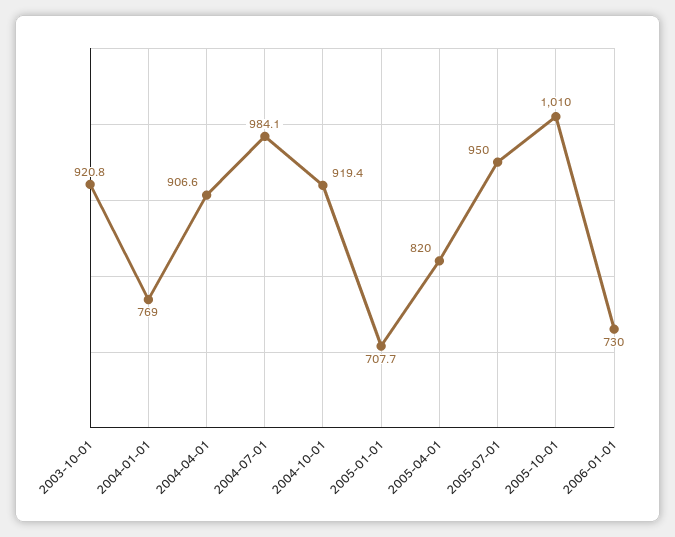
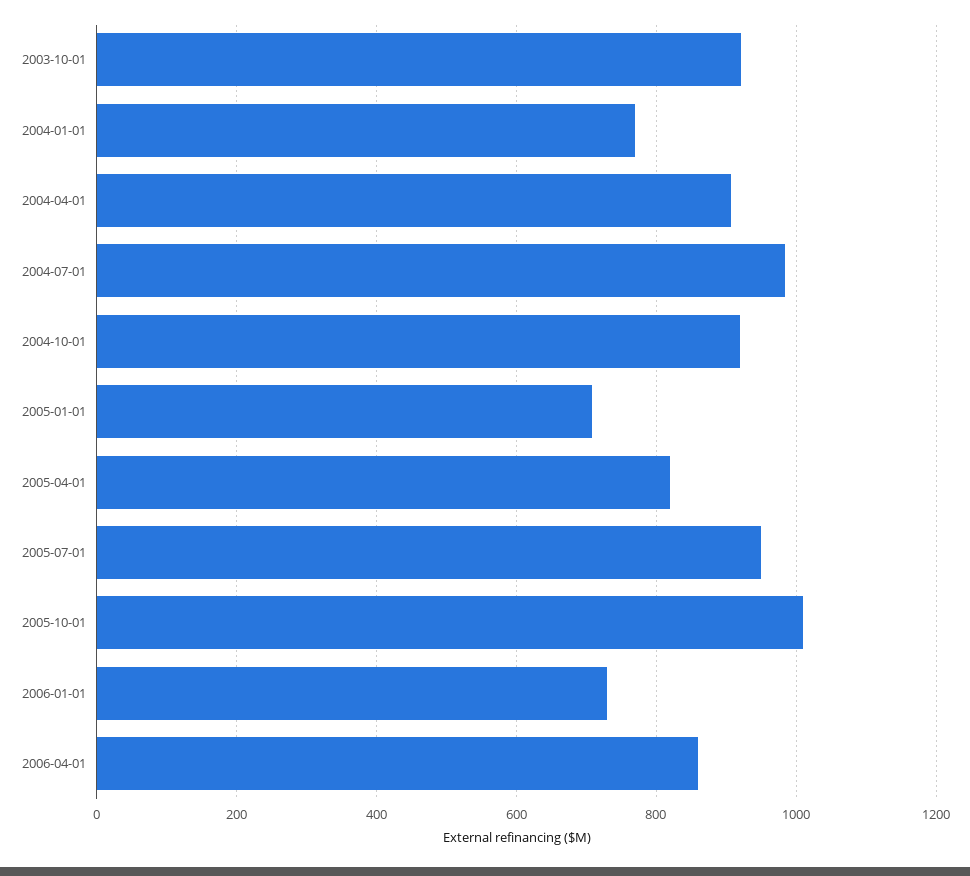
2006-04-01: none -> 860

